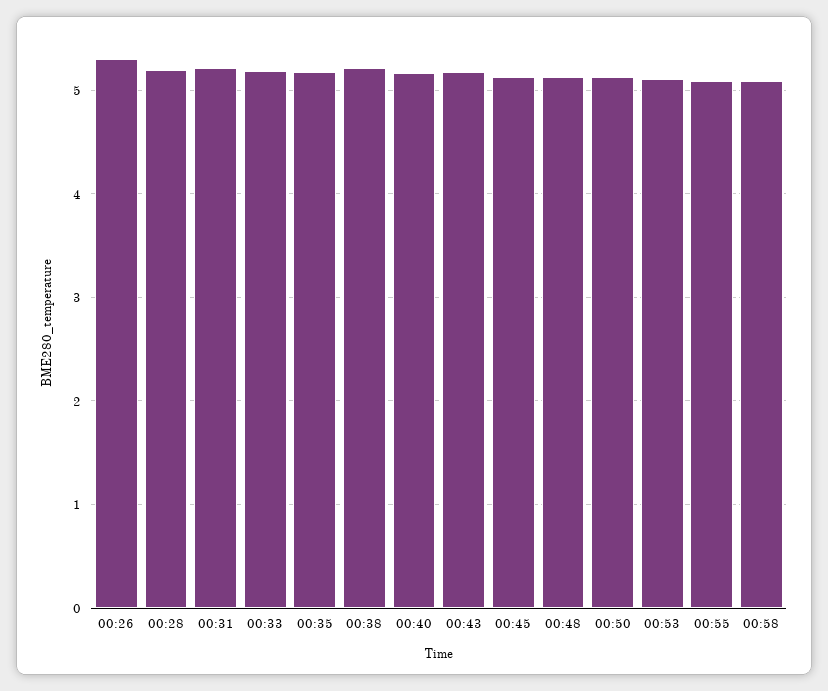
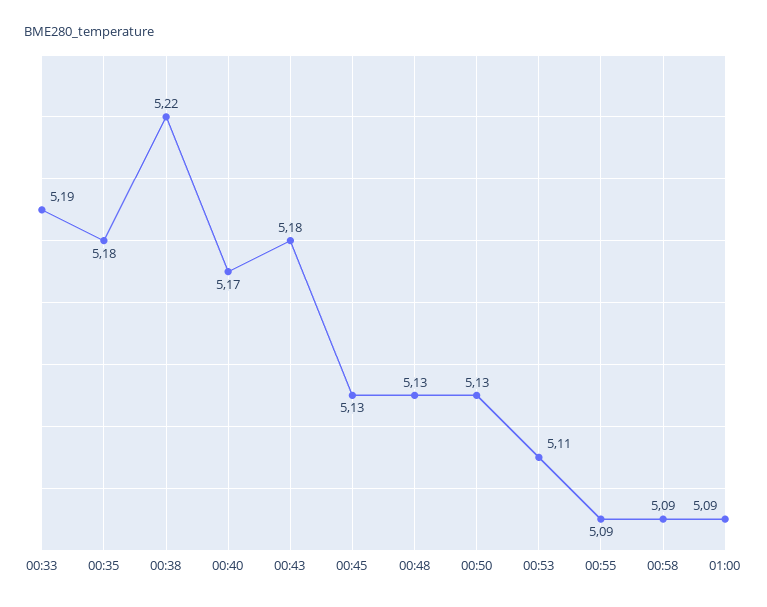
00:26: 5.3 -> none
00:28: 5.2 -> none
00:31: 5.2 -> none
01:00: none -> 5.09

